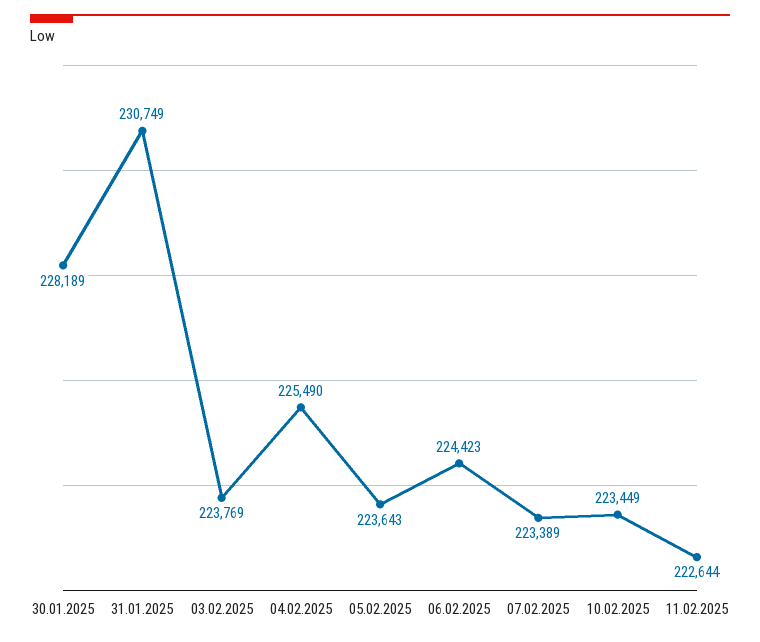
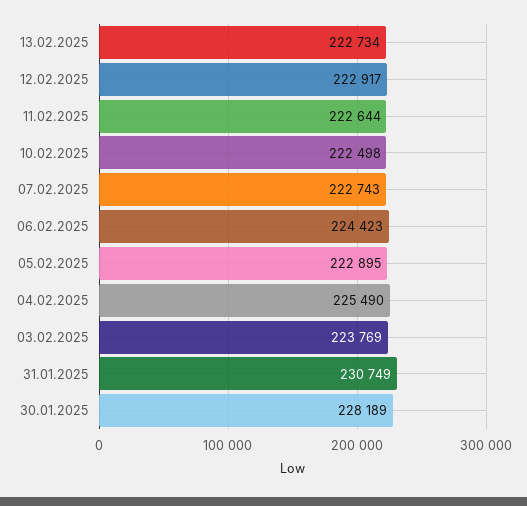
05.02.2025: 223643 -> 222895
07.02.2025: 223389 -> 222743
10.02.2025: 223449 -> 222498
13.02.2025: none -> 222734
12.02.2025: none -> 222917

